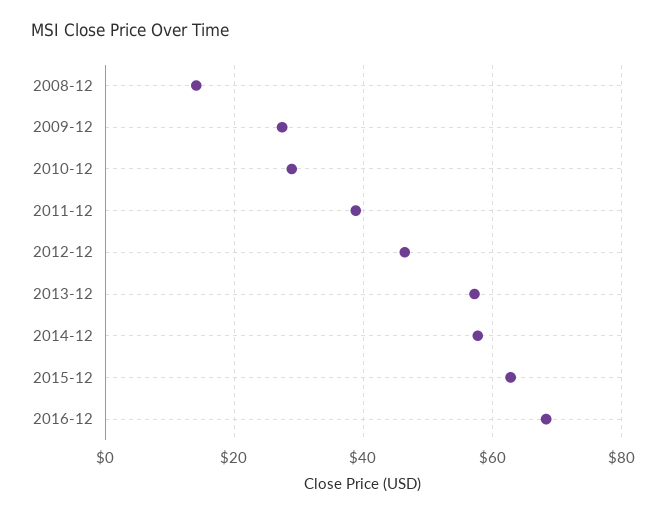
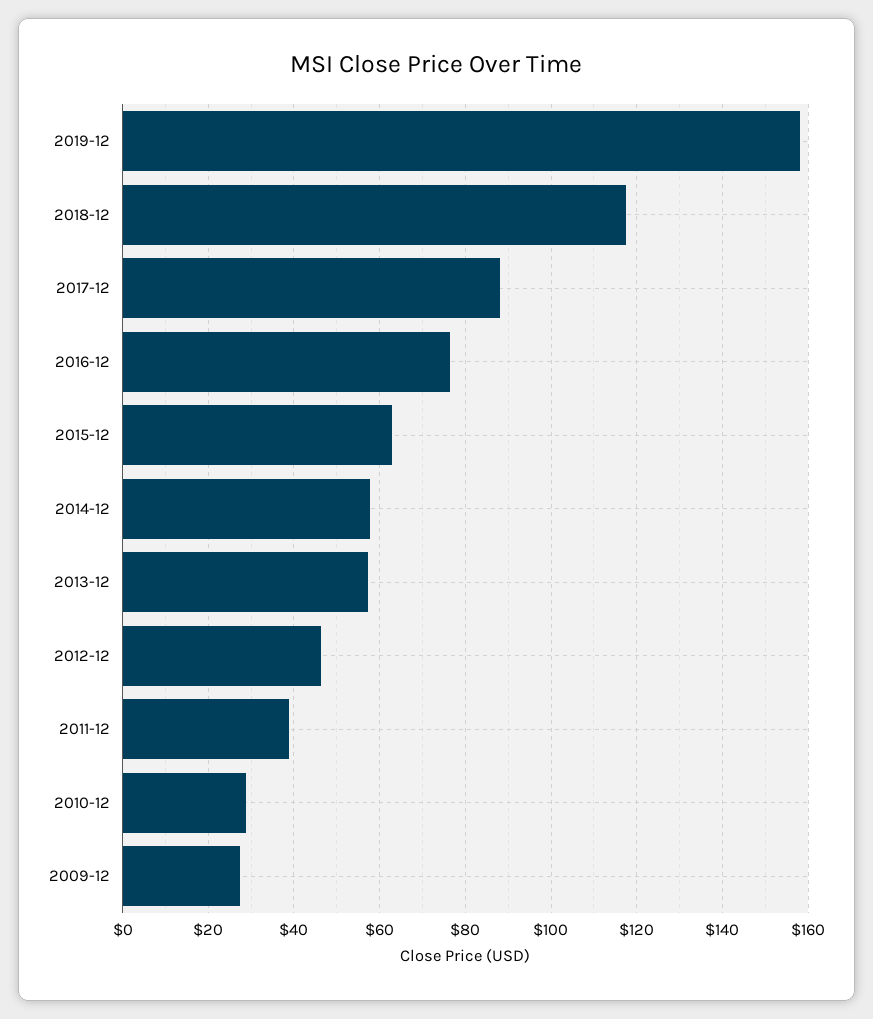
2008-12: 14 -> none
2016-12: 68 -> 76
2019-12: none -> 158
2018-12: none -> 118
2017-12: none -> 88

